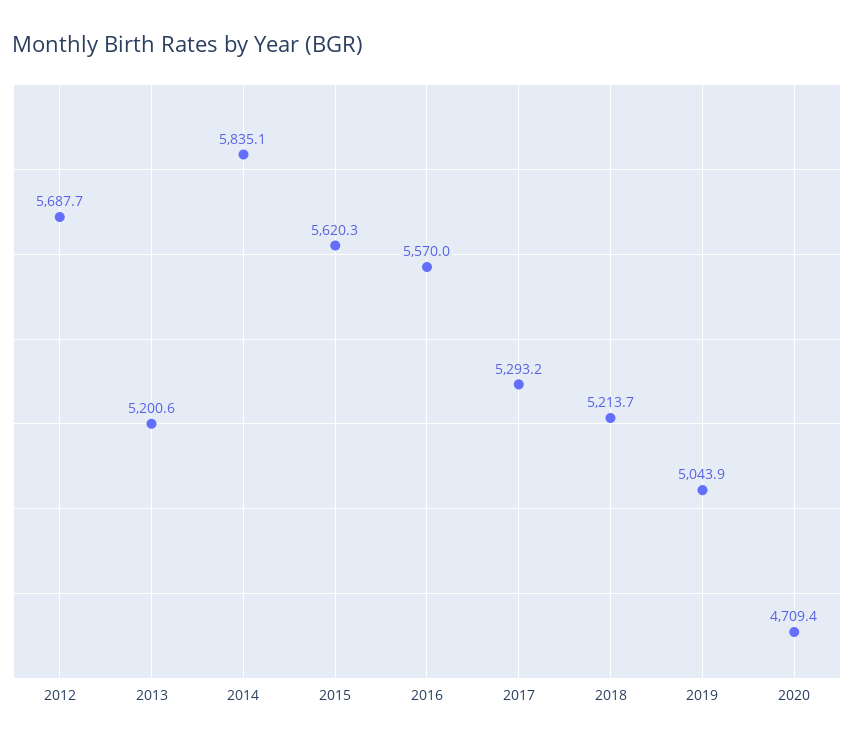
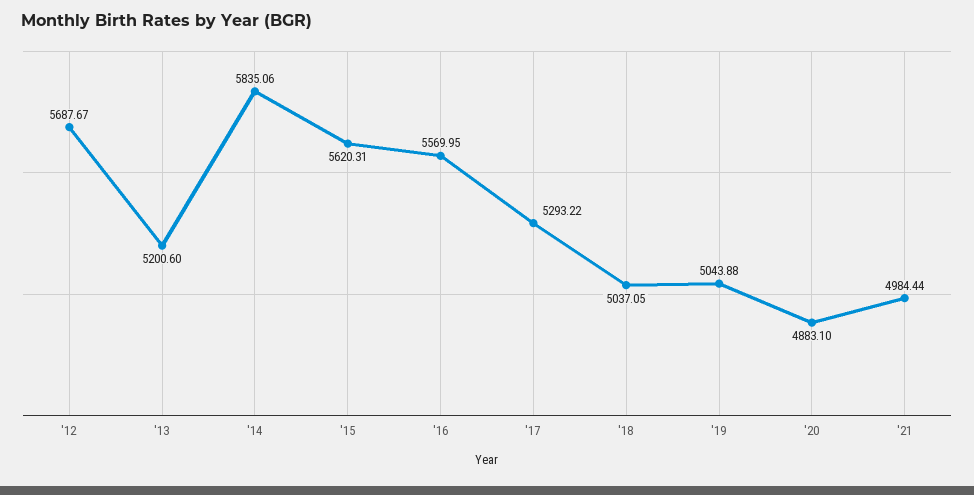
2018: 5213.7 -> 5037.05
2020: 4709.4 -> 4883.1
'21: none -> 4984.44

